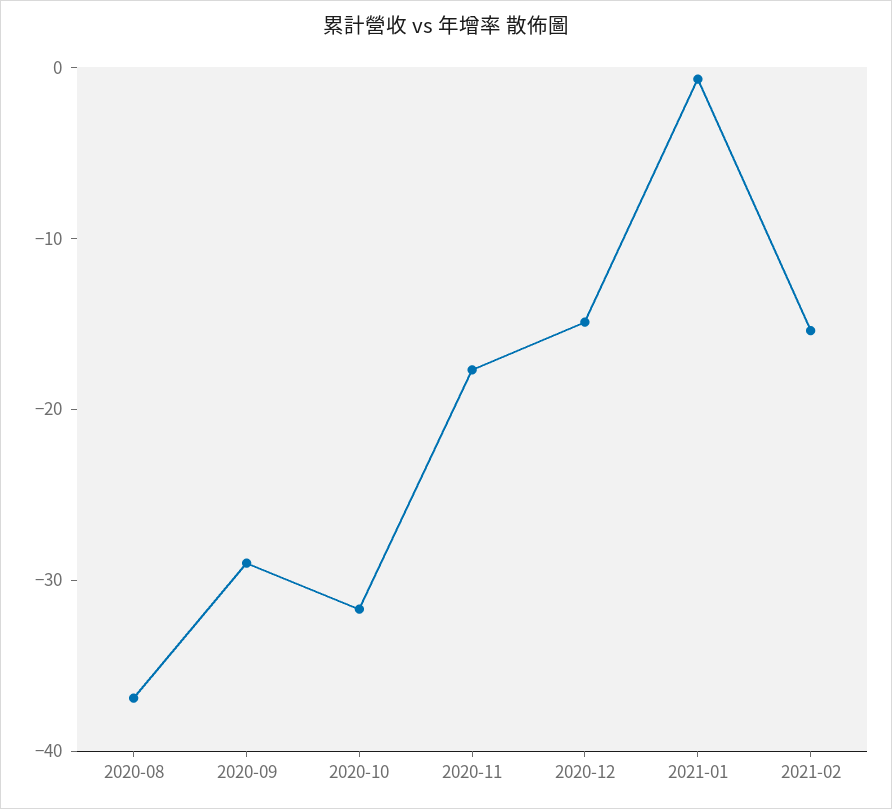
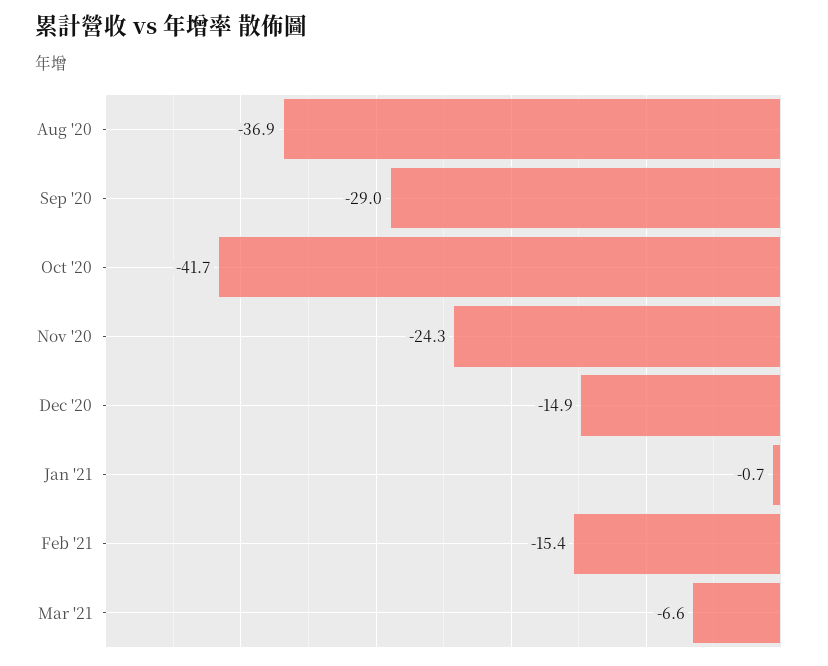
2020-10: -32 -> -41.7
2020-11: -18 -> -24.3
Mar '21: none -> -6.6

